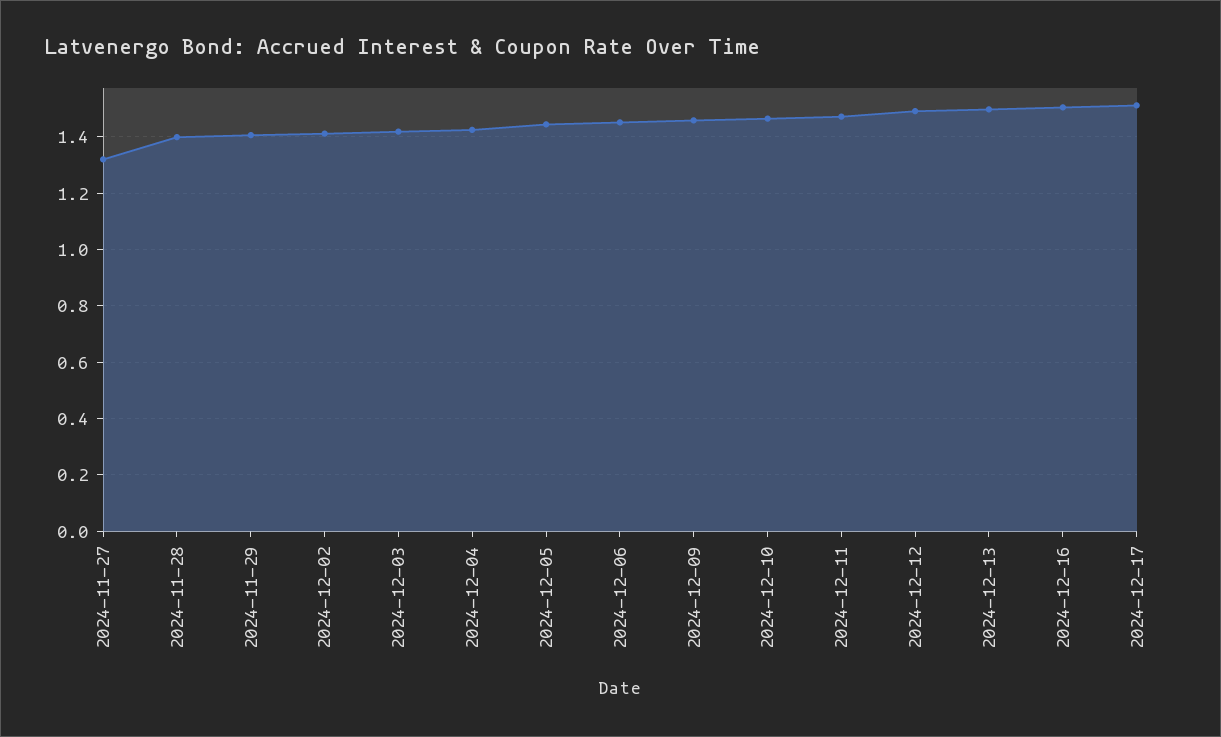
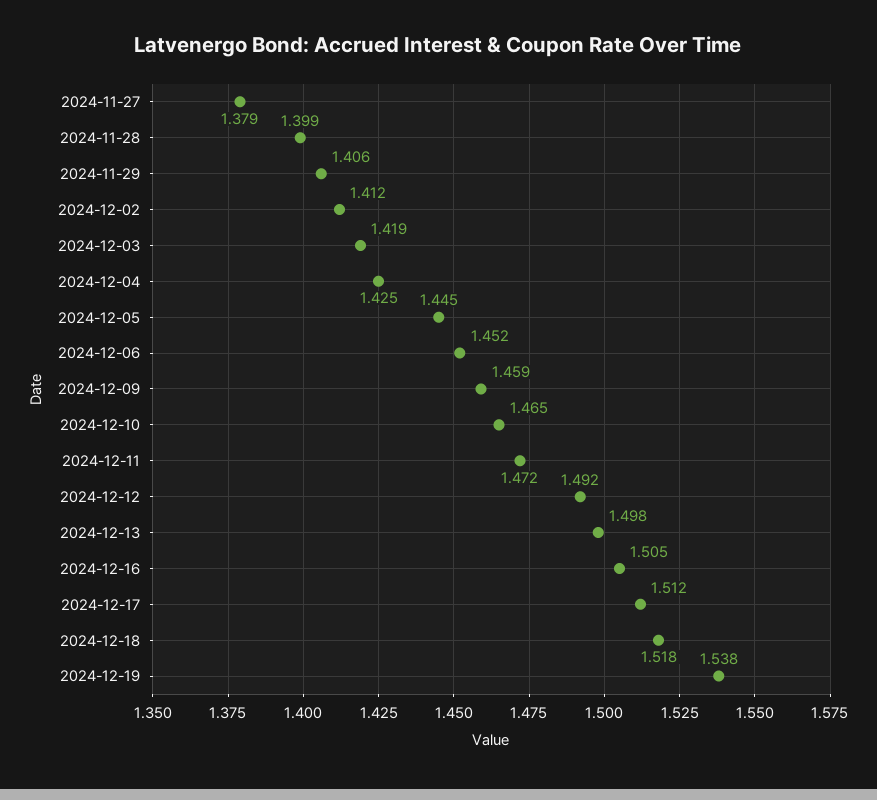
2024-11-27: 1.325 -> 1.379
2024-12-18: none -> 1.518
2024-12-19: none -> 1.538

